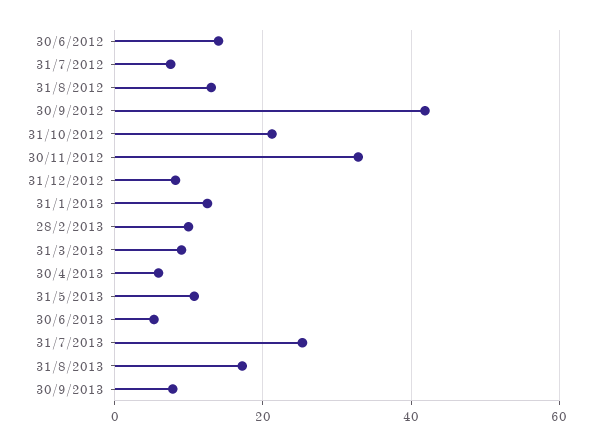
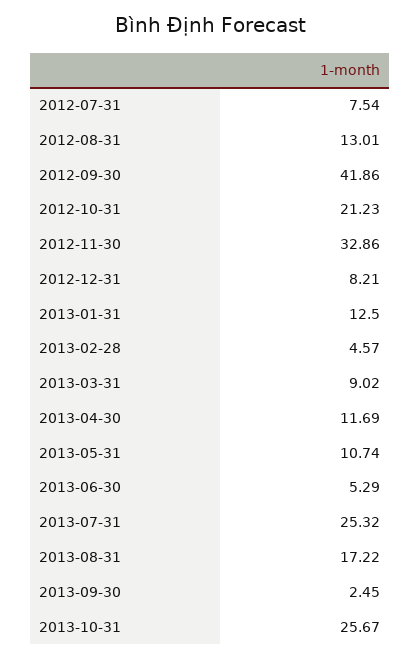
30/6/2012: 14 -> none
28/2/2013: 10 -> 4.57
30/4/2013: 6 -> 11.69
30/9/2013: 8 -> 2.45
2013-10-31: none -> 25.67

